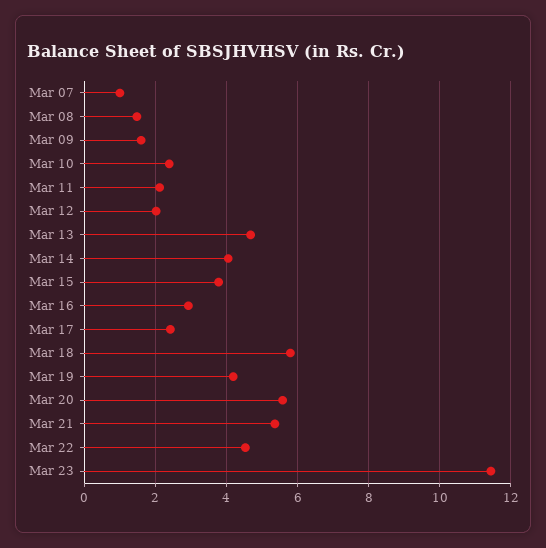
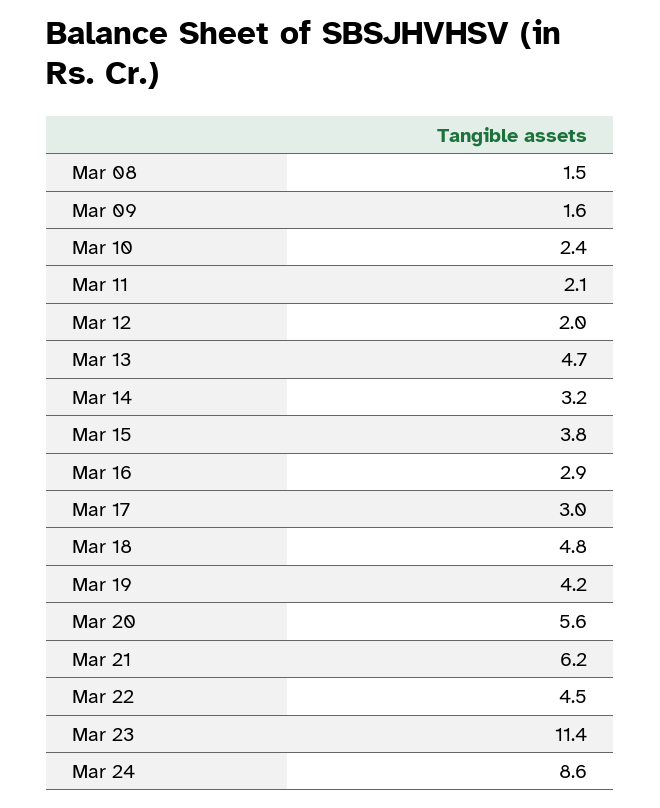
Mar 07: 1 -> none
Mar 14: 4 -> 3.2
Mar 17: 2.4 -> 3
Mar 18: 5.8 -> 4.8
Mar 21: 5.4 -> 6.2
Mar 24: none -> 8.6

